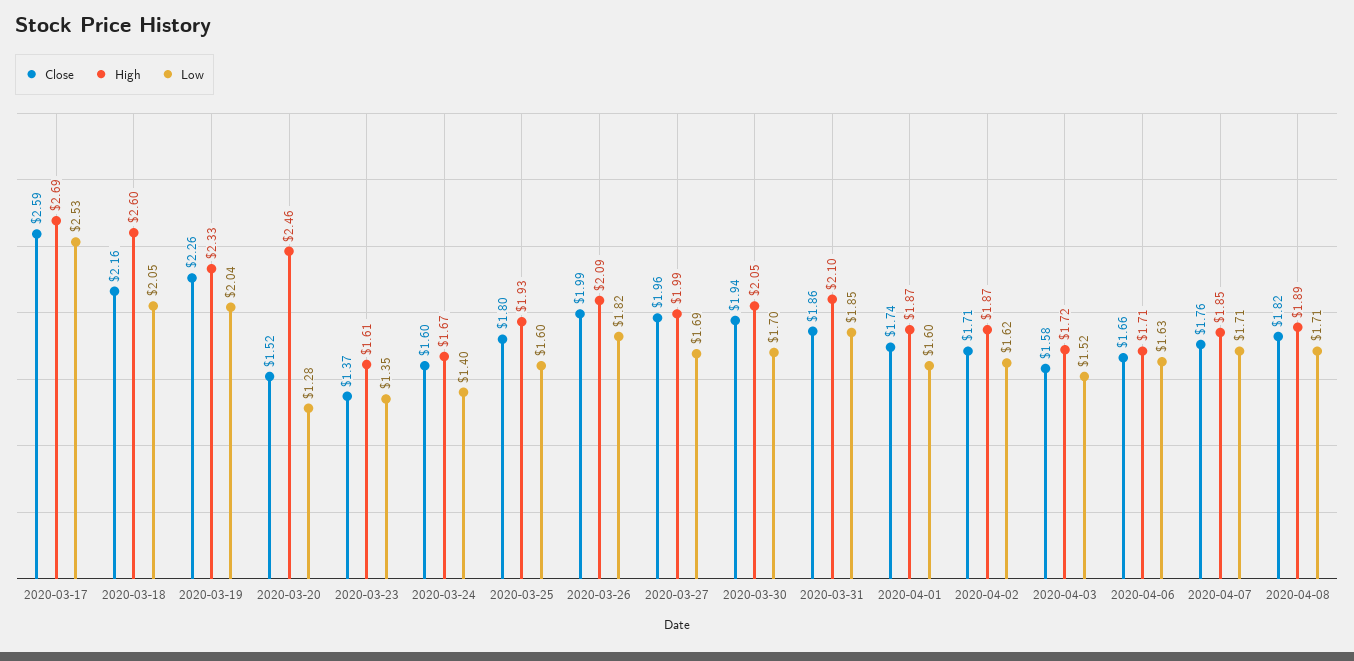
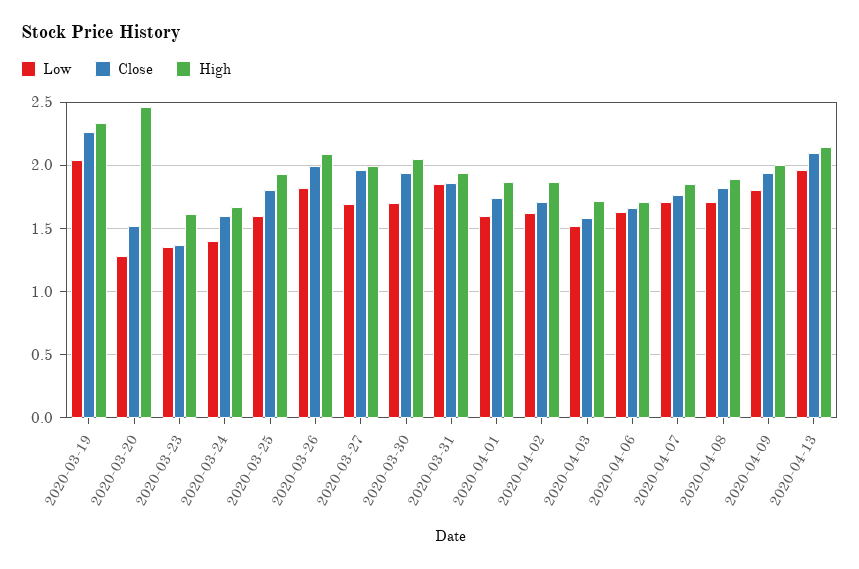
Close, 2020-03-17: 2.59 -> none
High, 2020-03-17: 2.69 -> none
Low, 2020-03-17: 2.53 -> none
Close, 2020-03-18: 2.16 -> none
High, 2020-03-18: 2.6 -> none
Low, 2020-03-18: 2.05 -> none
High, 2020-03-31: 2.1 -> 1.95
Low, 2020-04-09: none -> 1.8
Close, 2020-04-09: none -> 1.95
High, 2020-04-09: none -> 2
Low, 2020-04-13: none -> 1.95
Close, 2020-04-13: none -> 2.1
High, 2020-04-13: none -> 2.15

